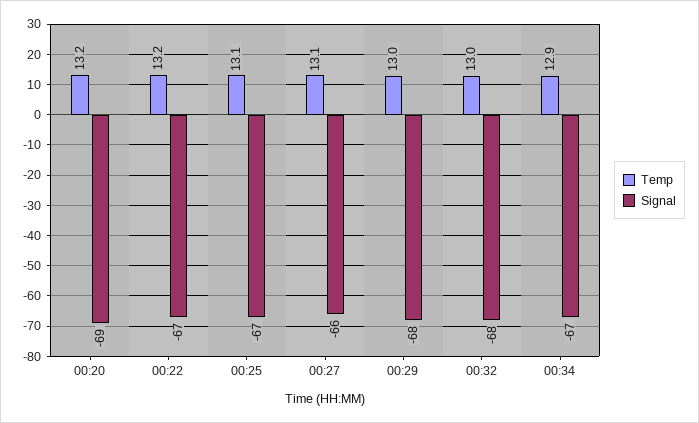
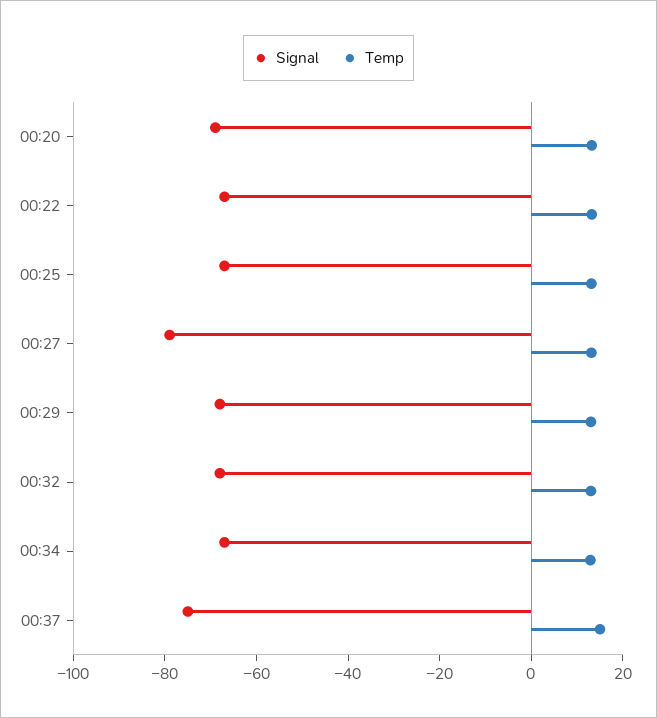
Signal, 00:27: -66 -> -80
Signal, 00:37: none -> -75
Temp, 00:37: none -> 15

